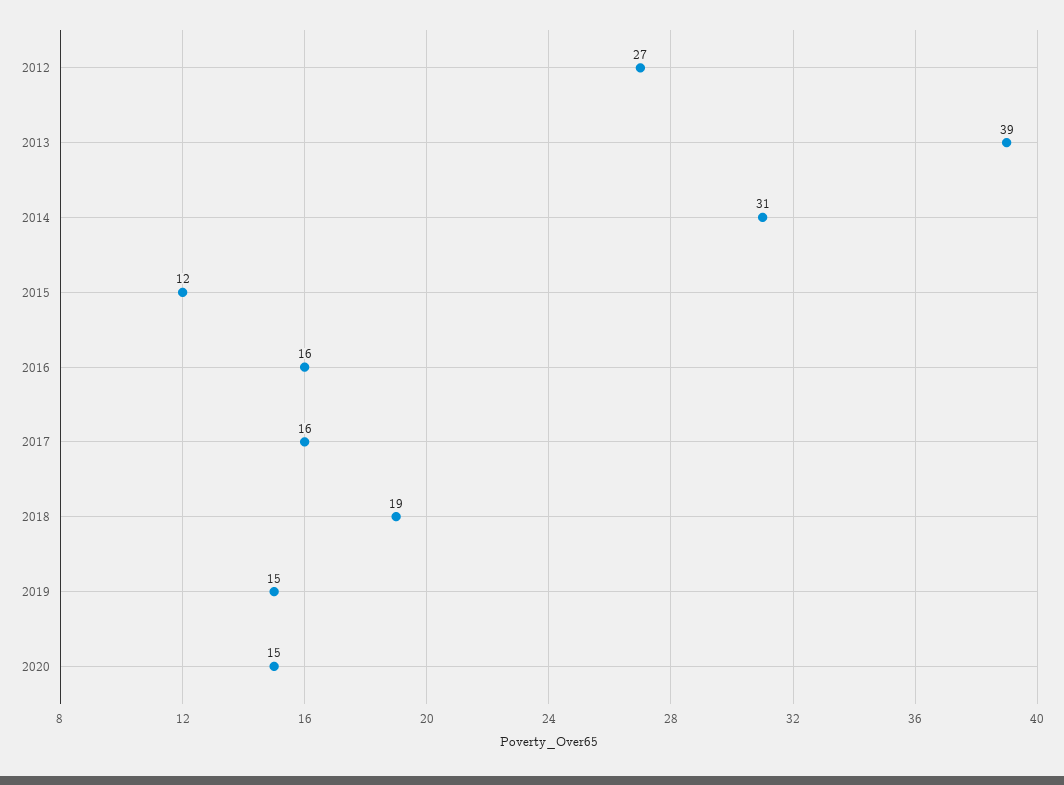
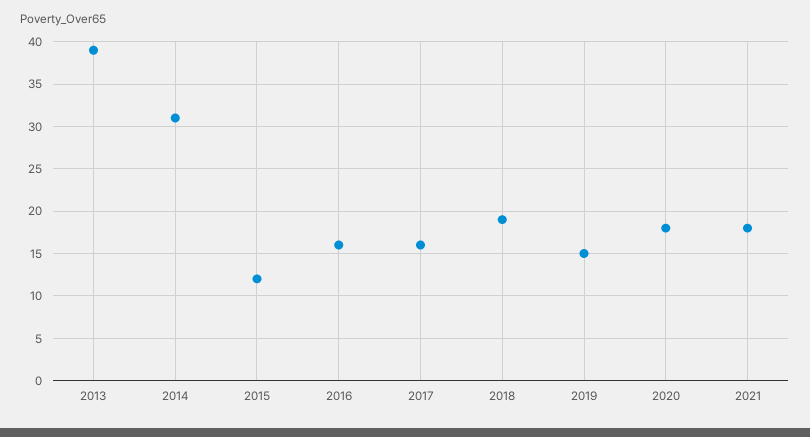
2012: 27 -> none
2020: 15 -> 18
2021: none -> 18

